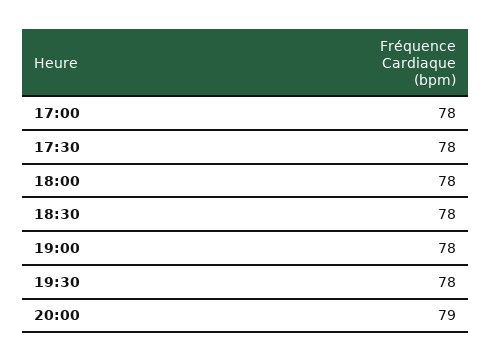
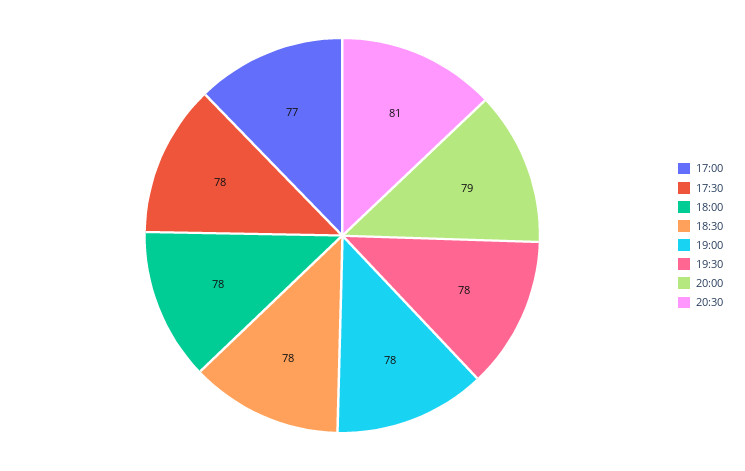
17:00: 78 -> 77
20:30: none -> 81

